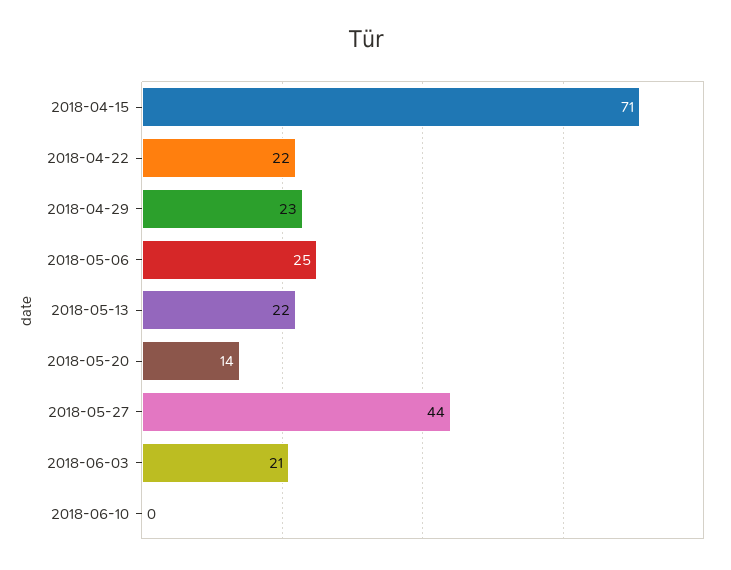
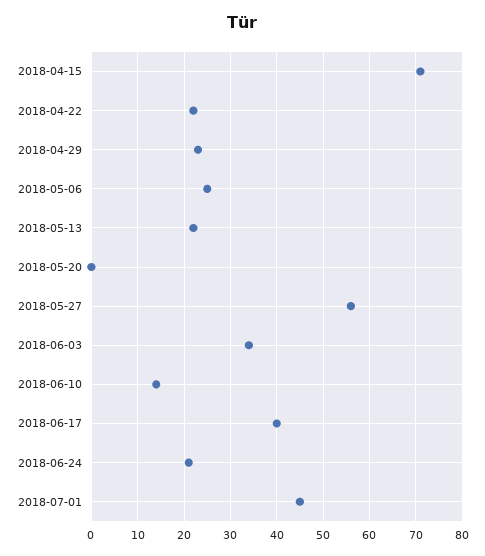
2018-05-20: 14 -> 0
2018-05-27: 44 -> 55
2018-06-03: 21 -> 35
2018-06-10: 0 -> 15
2018-06-17: none -> 40
2018-06-24: none -> 20
2018-07-01: none -> 45

